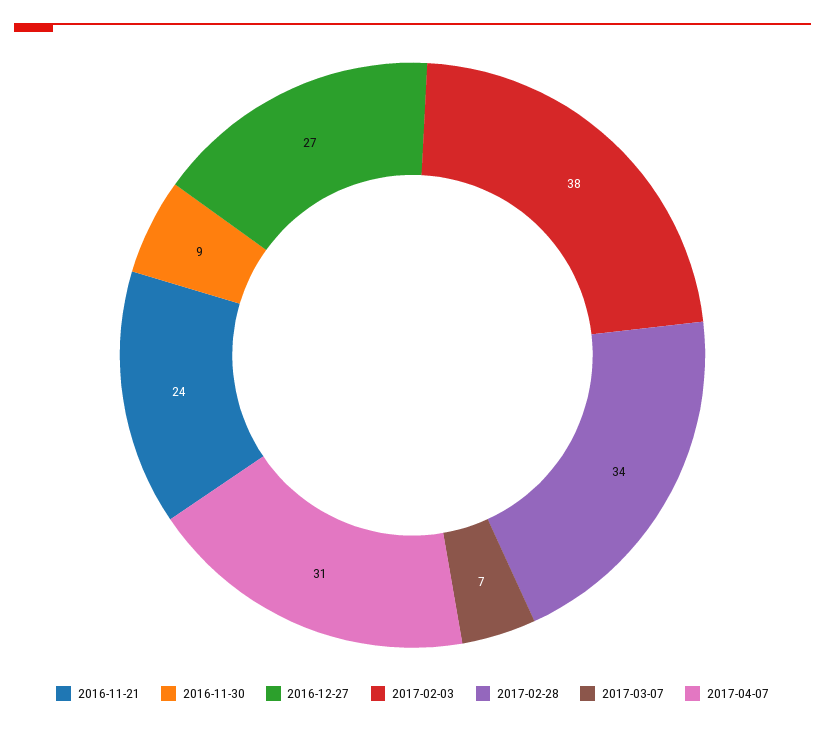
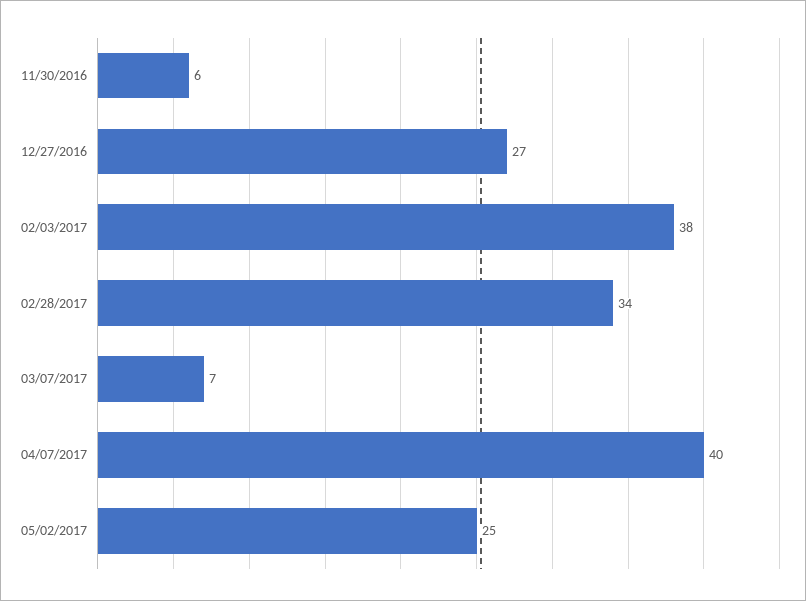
2016-11-21: 24 -> none
2016-11-30: 9 -> 6
2017-04-07: 31 -> 40
05/02/2017: none -> 25

